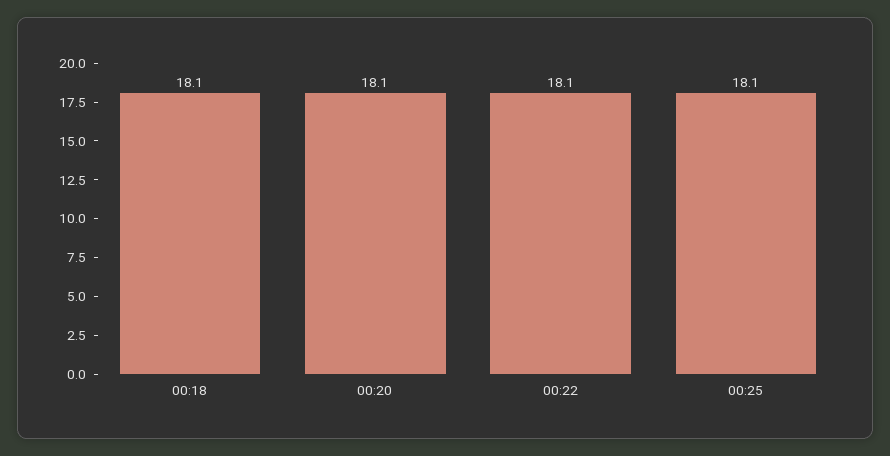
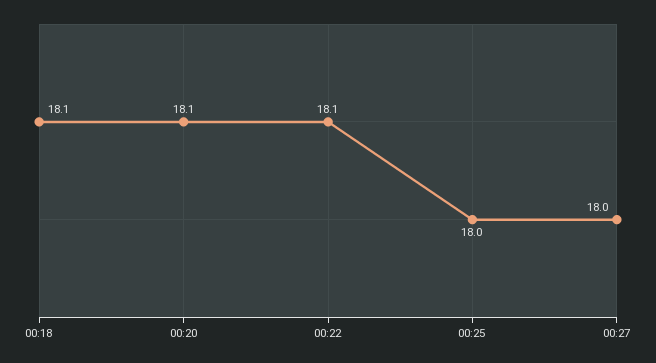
00:25: 18.1 -> 18
00:27: none -> 18

